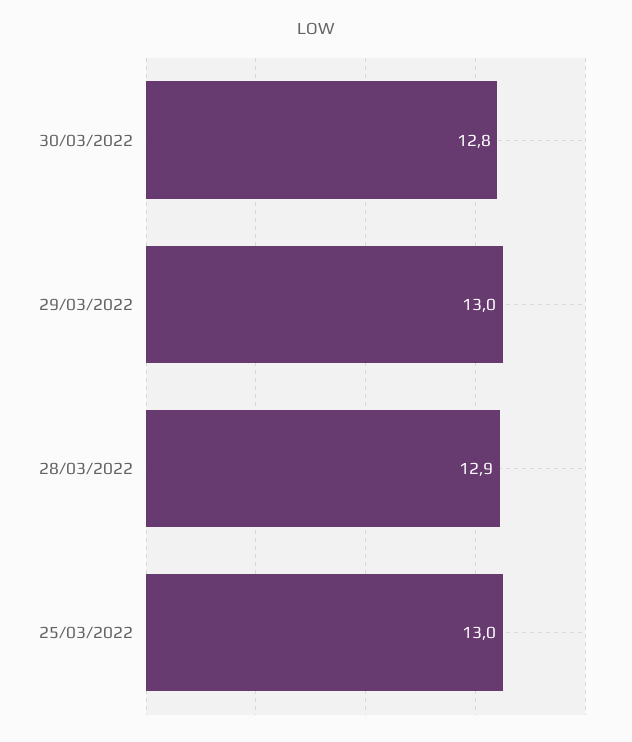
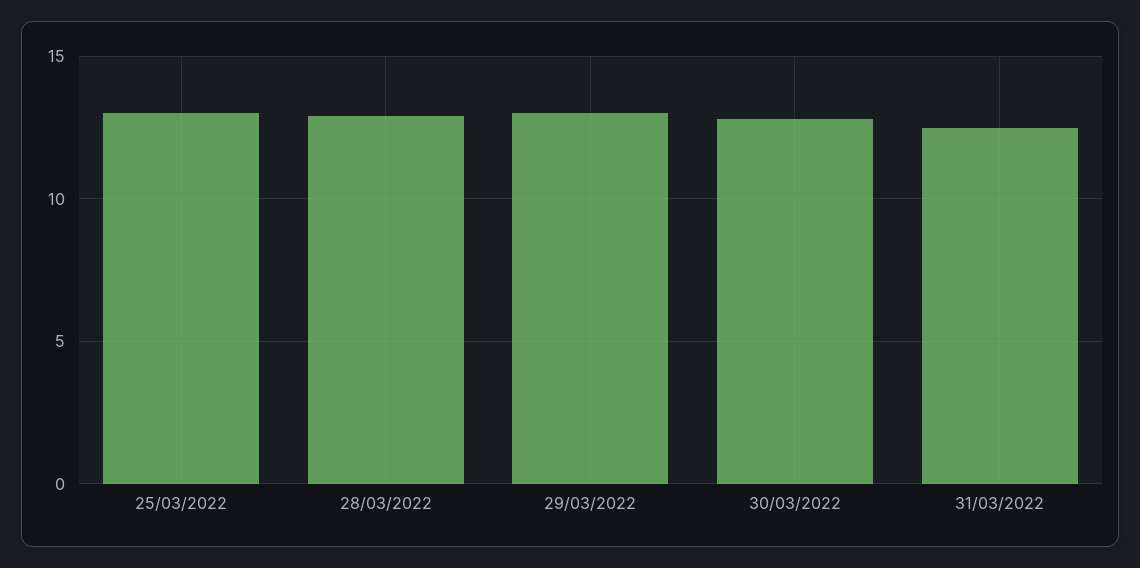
31/03/2022: none -> 12.5

